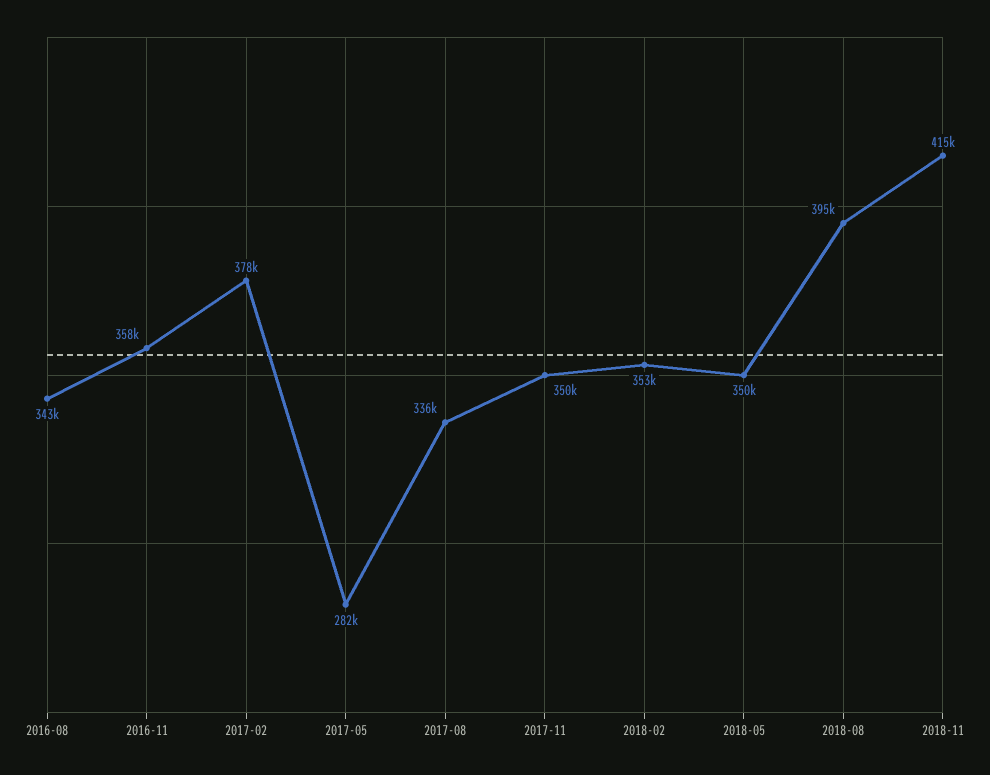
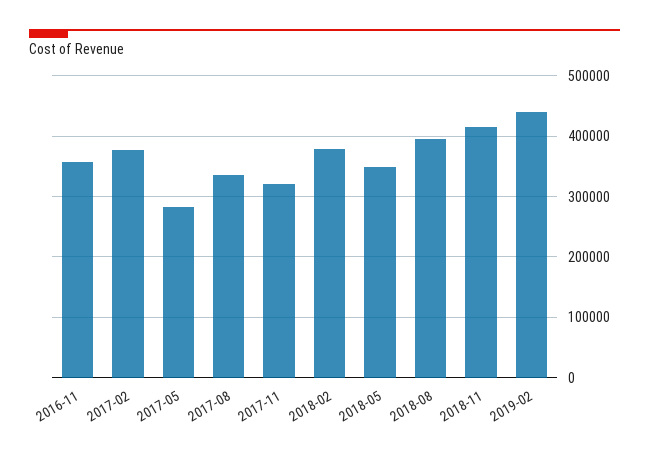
2016-08: 343000 -> none
2017-11: 350000 -> 320000
2018-02: 353000 -> 380000
2019-02: none -> 440000

